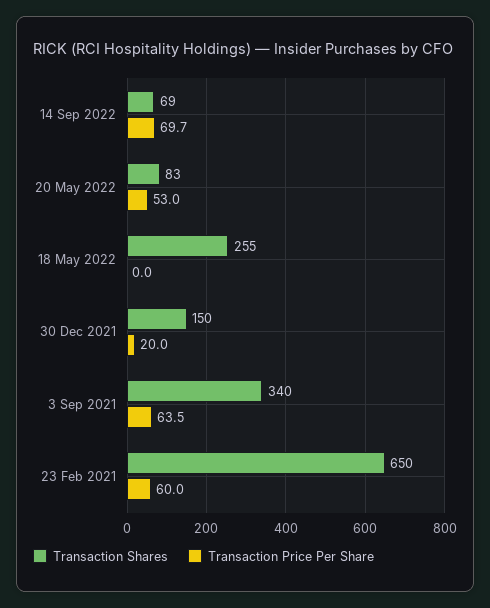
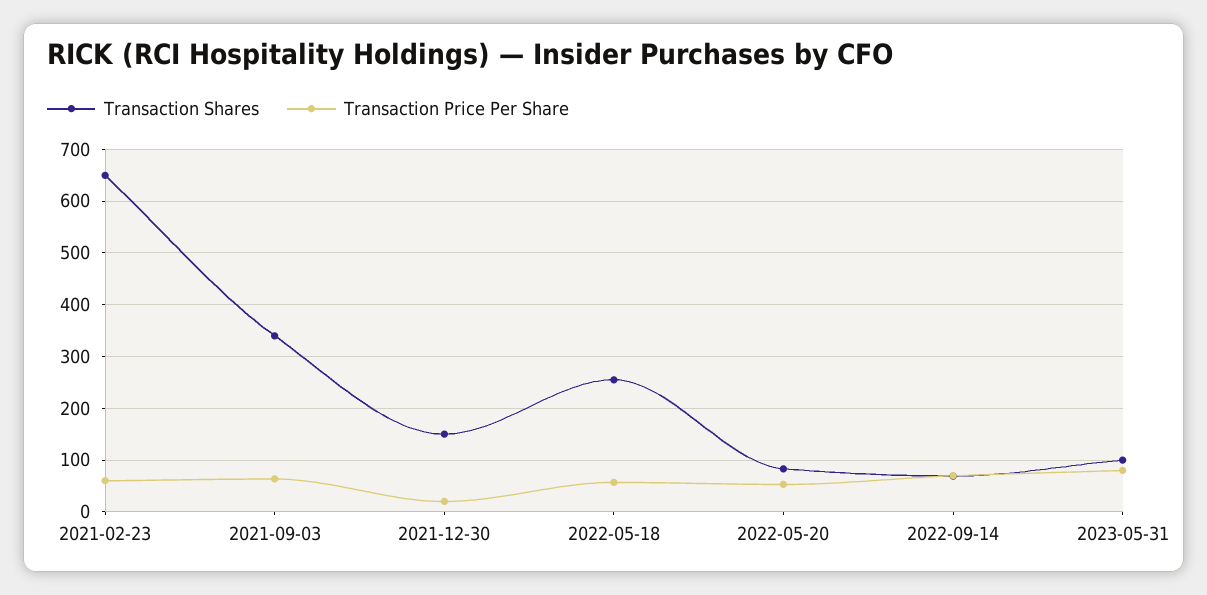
Transaction Price Per Share, 18 May 2022: 0 -> 60
Transaction Shares, 2023-05-31: none -> 100
Transaction Price Per Share, 2023-05-31: none -> 80

